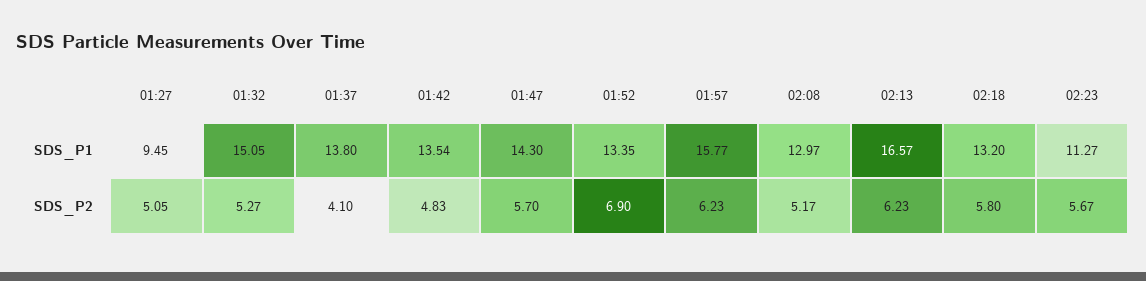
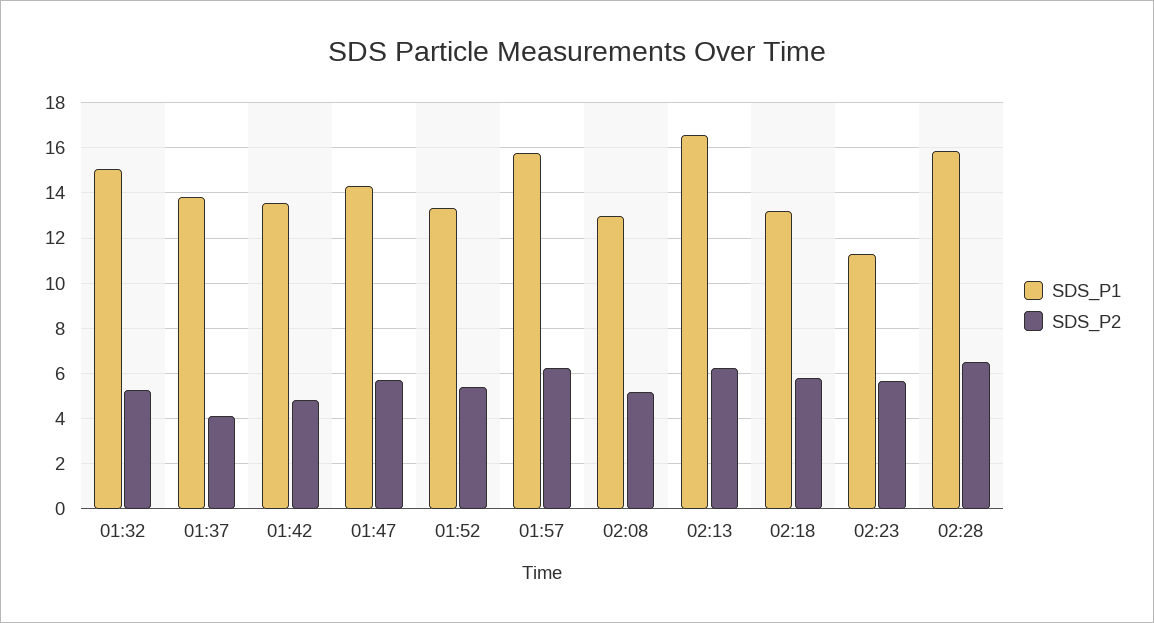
SDS_P1, 01:27: 9.45 -> none
SDS_P2, 01:27: 5.05 -> none
SDS_P2, 01:52: 6.9 -> 5.5
SDS_P1, 02:28: none -> 16
SDS_P2, 02:28: none -> 6.5

